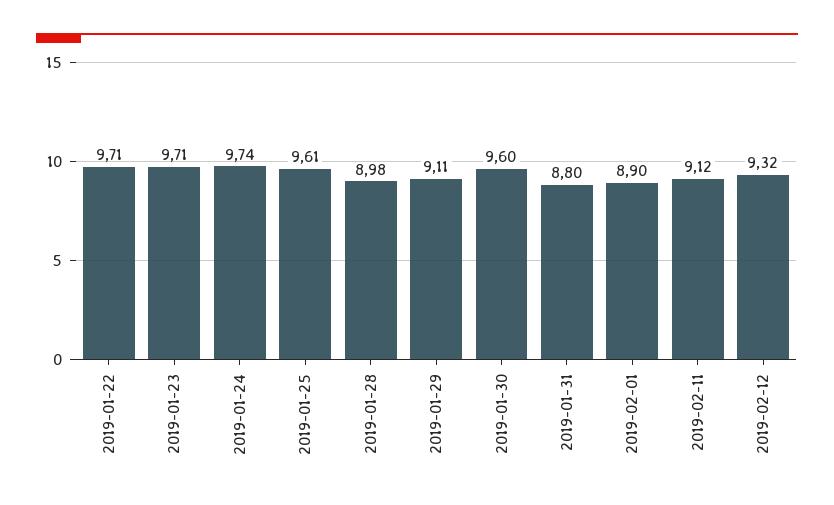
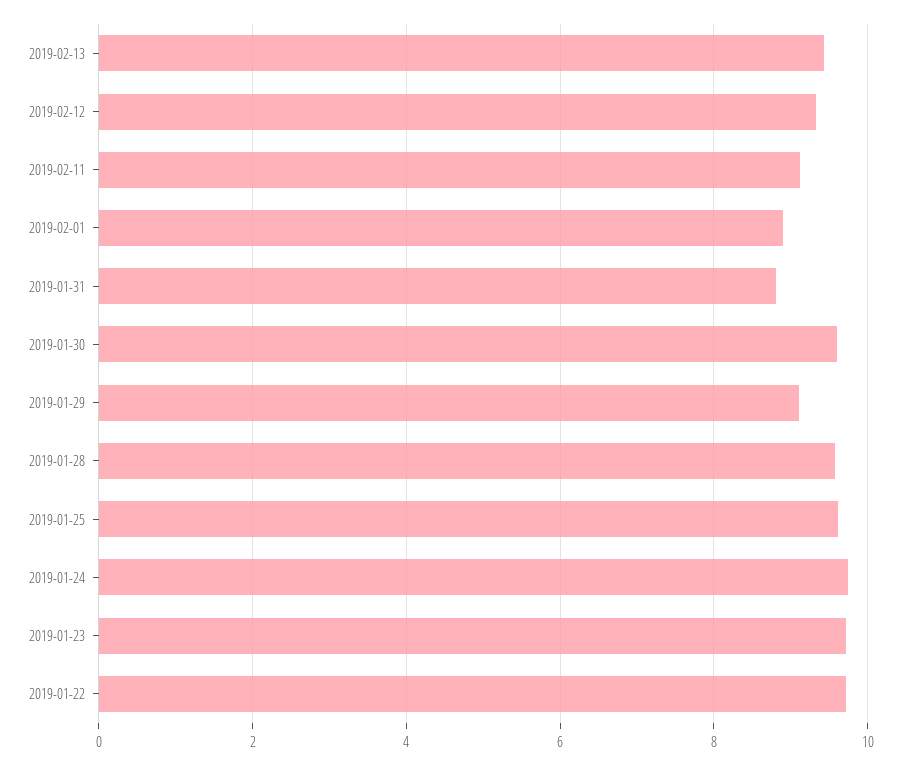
2019-01-28: 8.98 -> 9.6
2019-02-13: none -> 9.4

